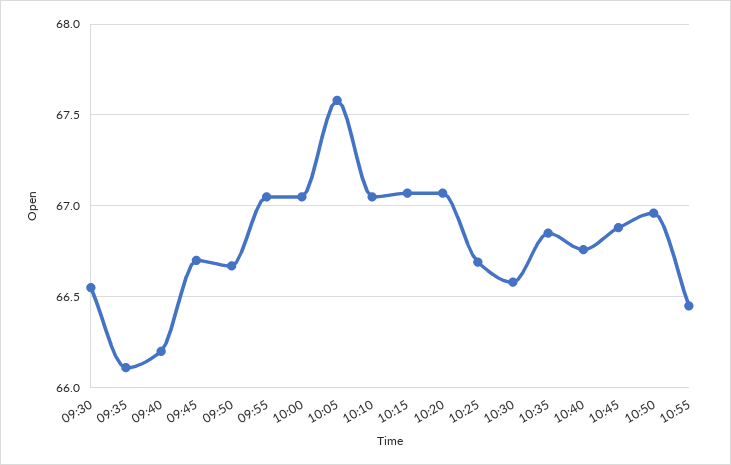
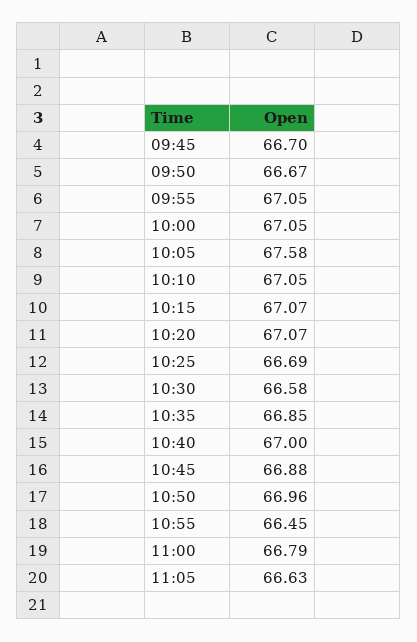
09:30: 66.55 -> none
09:35: 66.1 -> none
09:40: 66.2 -> none
10:40: 66.75 -> 67
11:00: none -> 66.79
11:05: none -> 66.63

